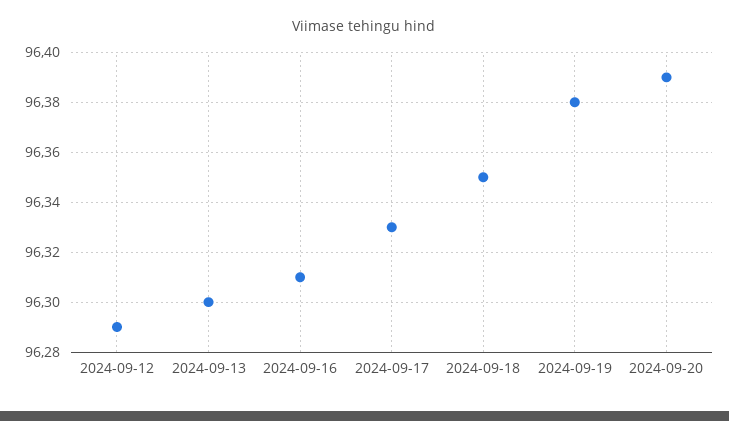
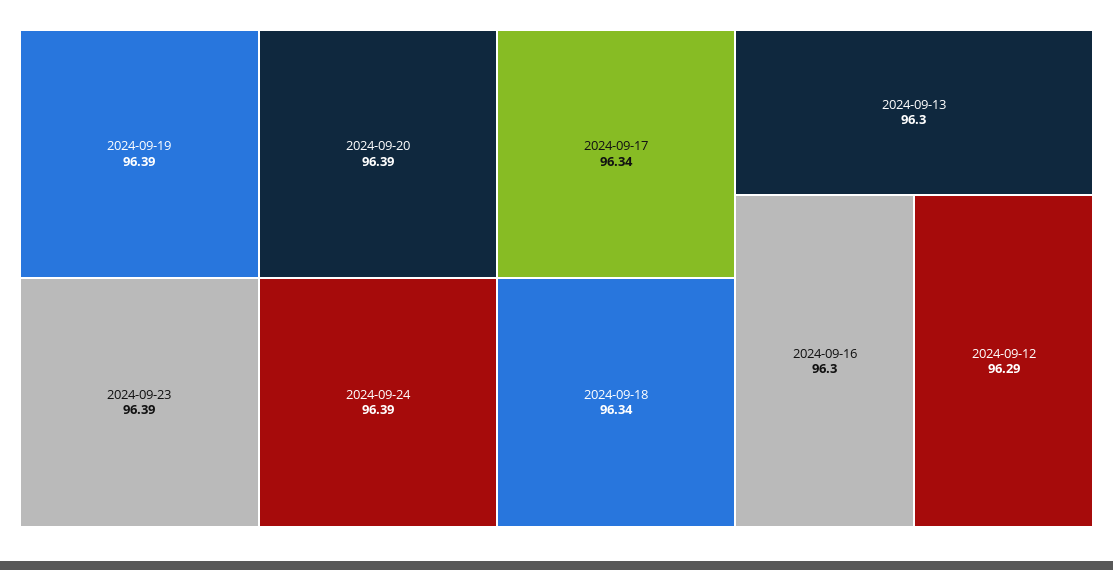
2024-09-16: 96.31 -> 96.3
2024-09-17: 96.33 -> 96.34
2024-09-18: 96.35 -> 96.34
2024-09-19: 96.38 -> 96.39
2024-09-23: none -> 96.39
2024-09-24: none -> 96.39

